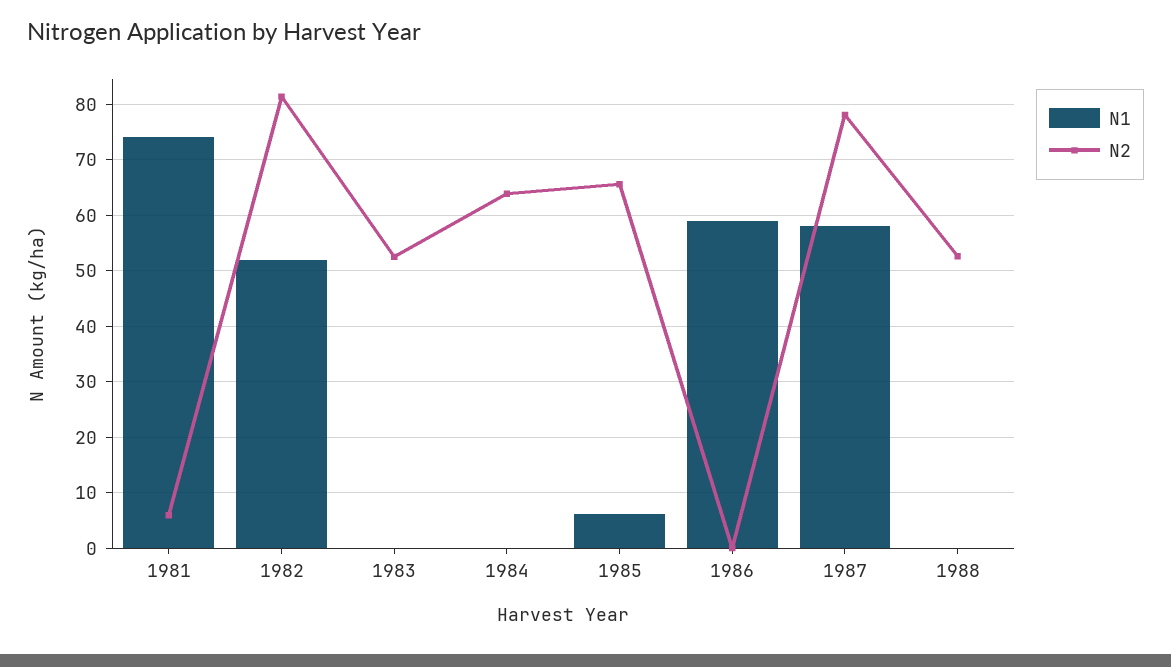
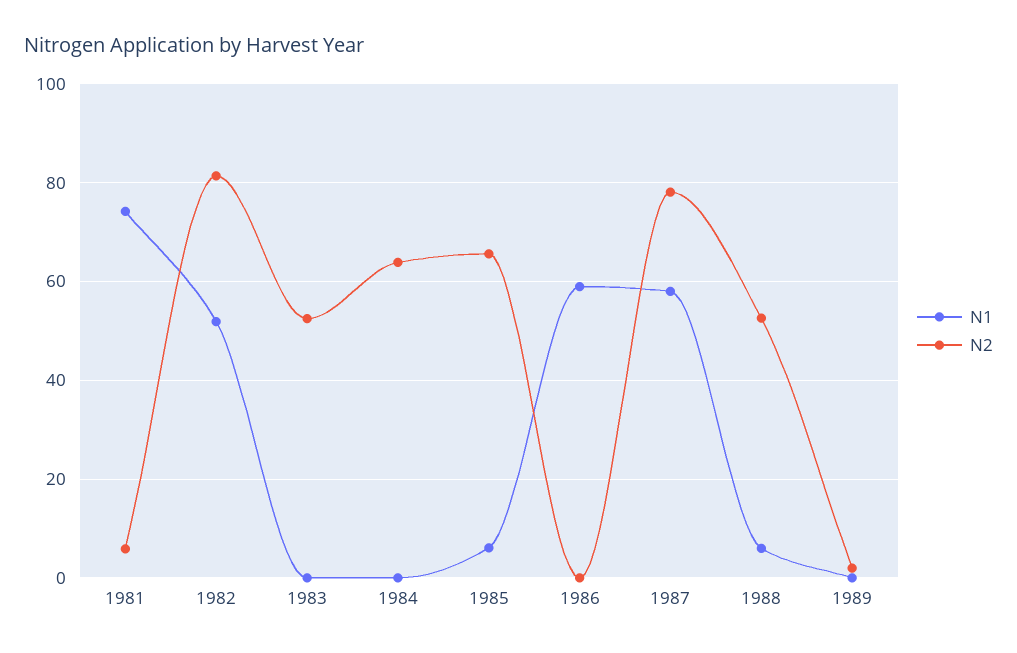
N1, 1988: 0 -> 6
N1, 1989: none -> 0
N2, 1989: none -> 2

